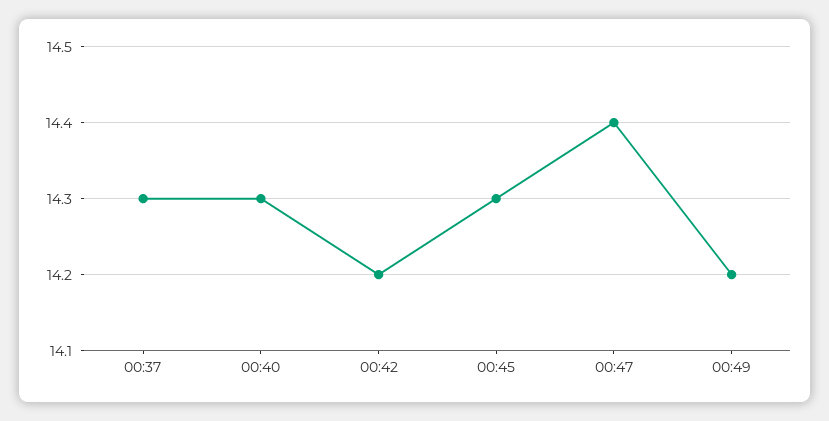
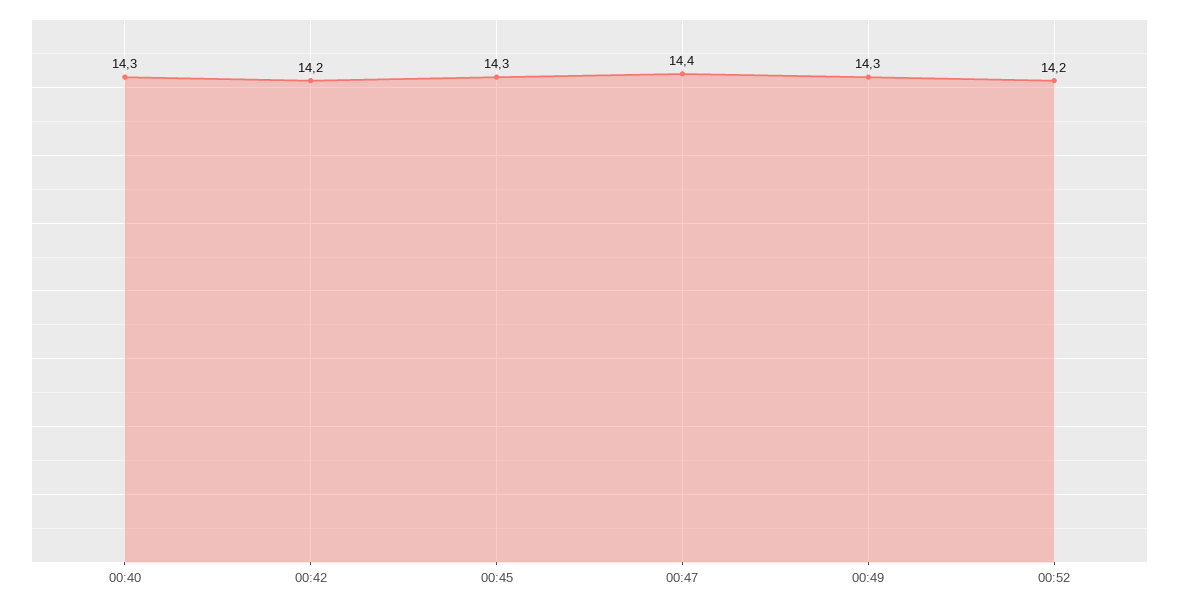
00:37: 14.3 -> none
00:49: 14.2 -> 14.3
00:52: none -> 14.2

